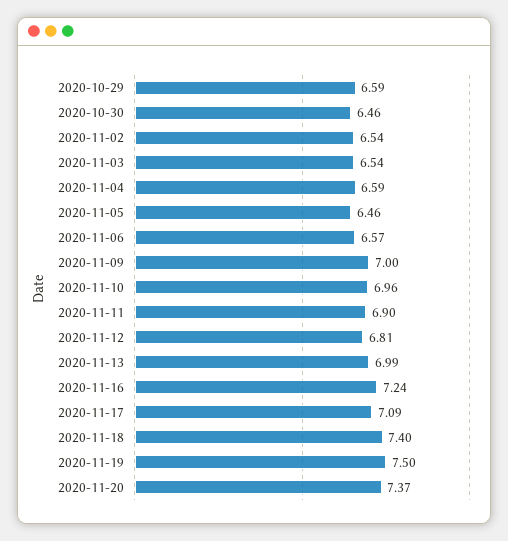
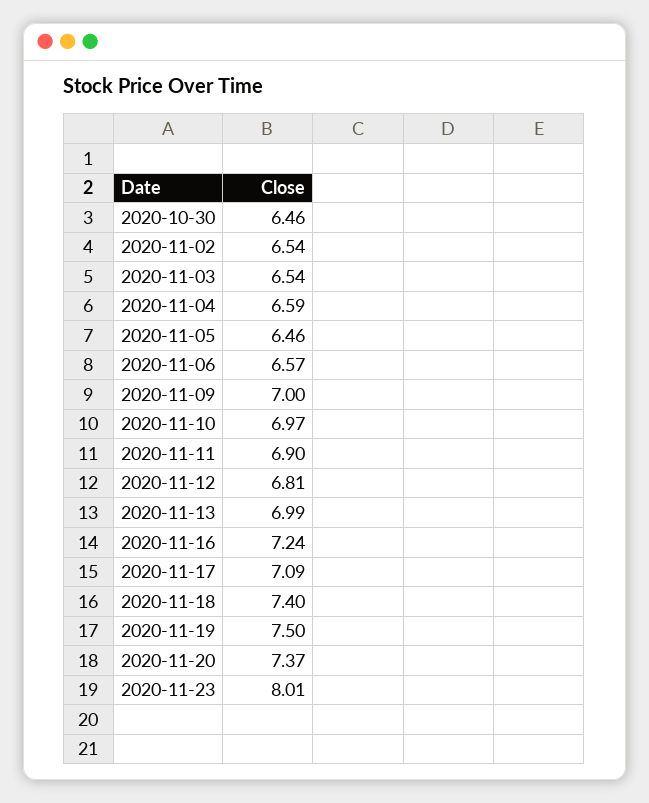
2020-10-29: 6.59 -> none
2020-11-10: 6.96 -> 6.97
2020-11-23: none -> 8.01

